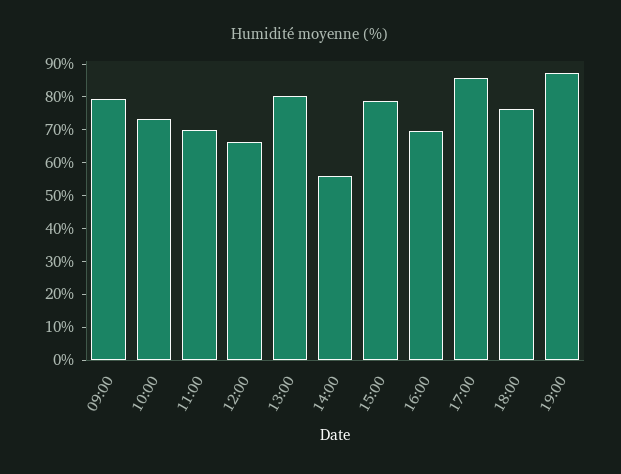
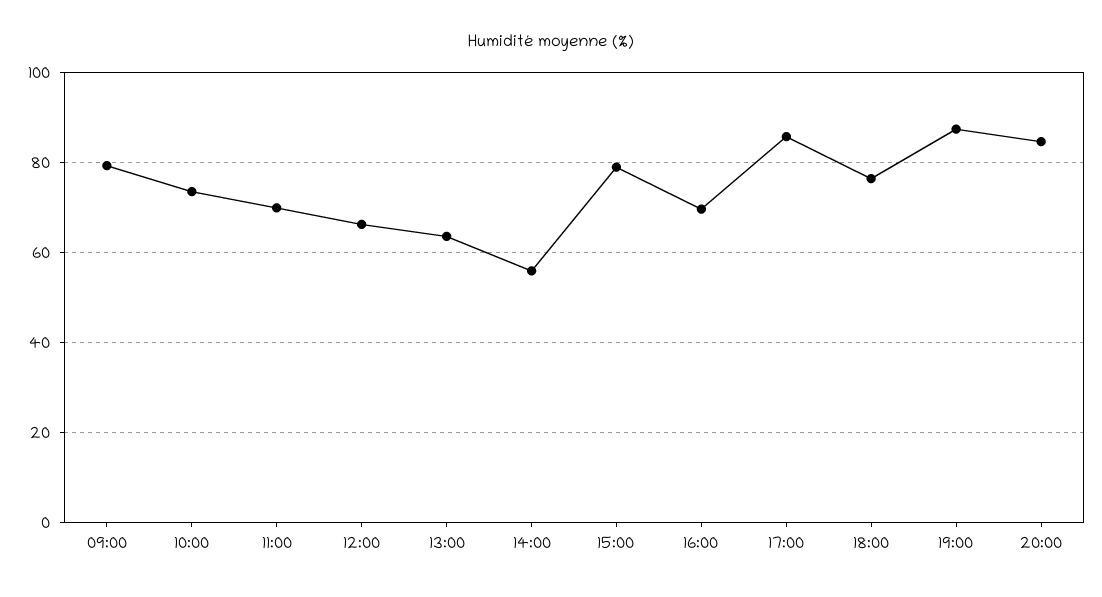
13:00: 80 -> 64
20:00: none -> 84

